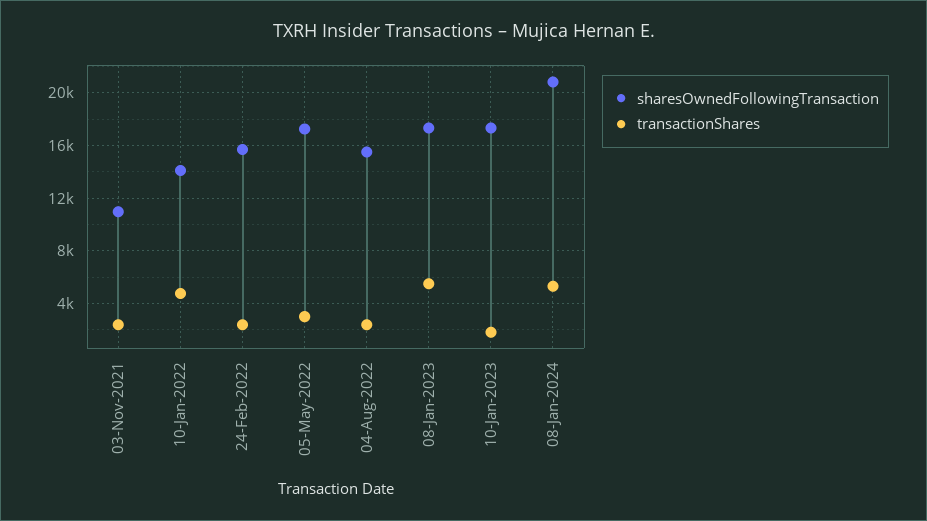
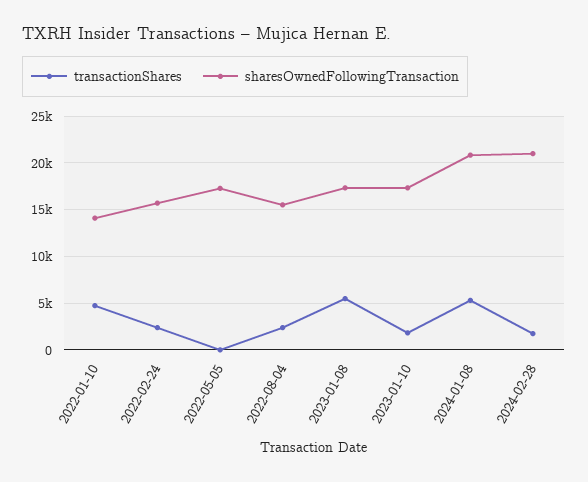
sharesOwnedFollowingTransaction, 03-Nov-2021: 11000 -> none
transactionShares, 03-Nov-2021: 2500 -> none
transactionShares, 05-May-2022: 3000 -> 0
transactionShares, 2024-02-28: none -> 2000
sharesOwnedFollowingTransaction, 2024-02-28: none -> 21000

